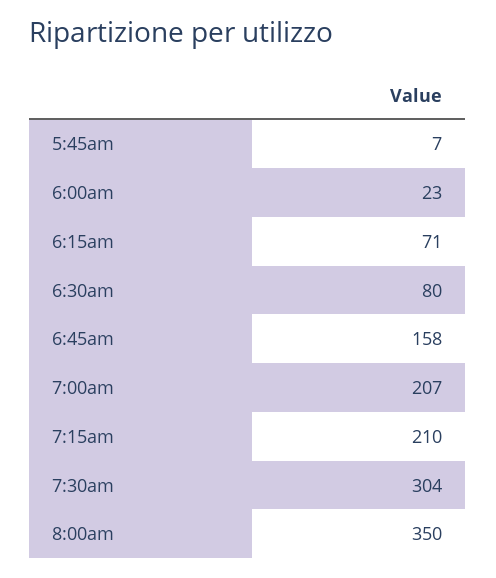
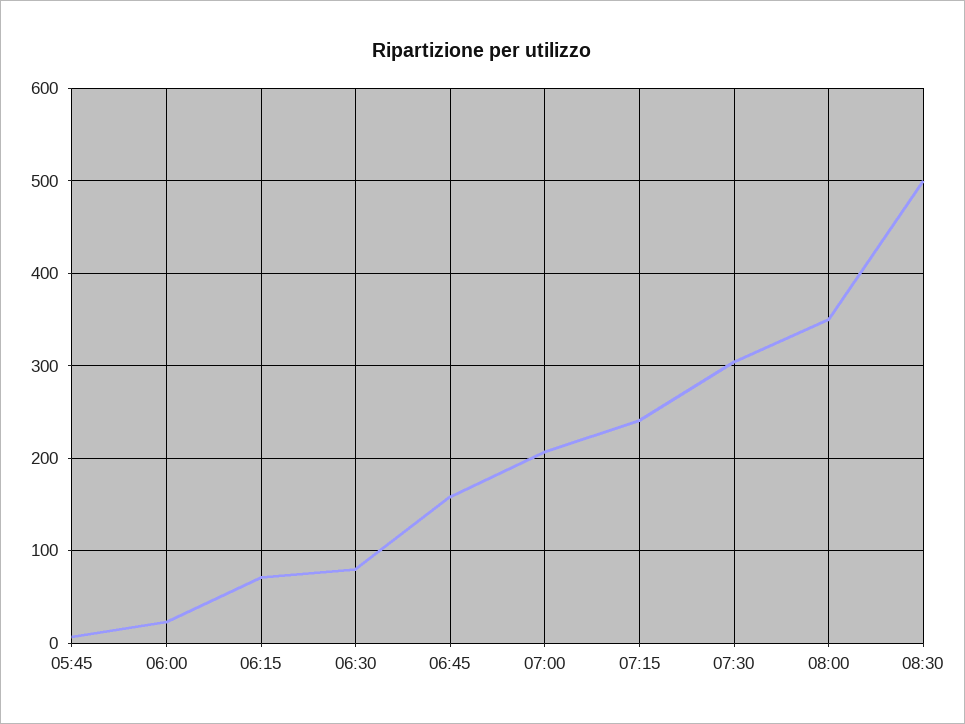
7:15am: 210 -> 240
08:30: none -> 500

